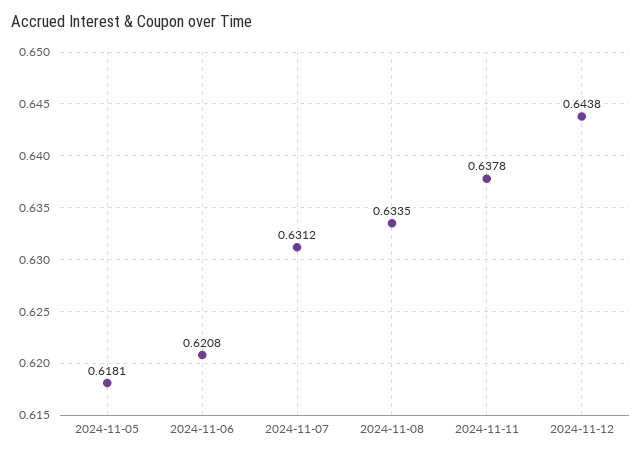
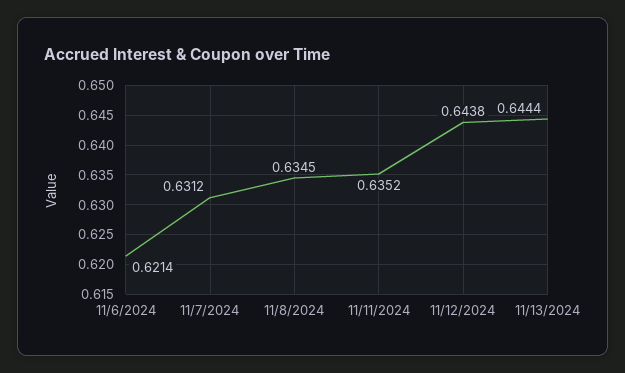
2024-11-05: 0.6181 -> none
2024-11-06: 0.6208 -> 0.6214
2024-11-08: 0.6335 -> 0.6345
2024-11-11: 0.6378 -> 0.6352
11/13/2024: none -> 0.6444

